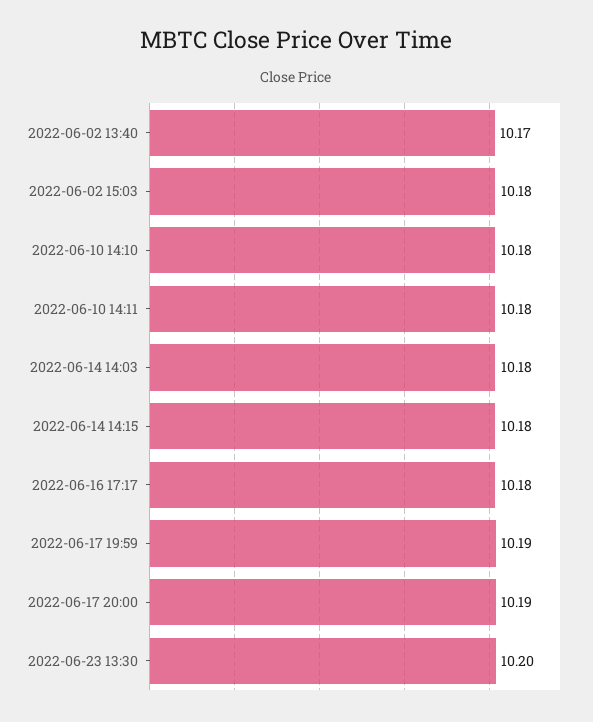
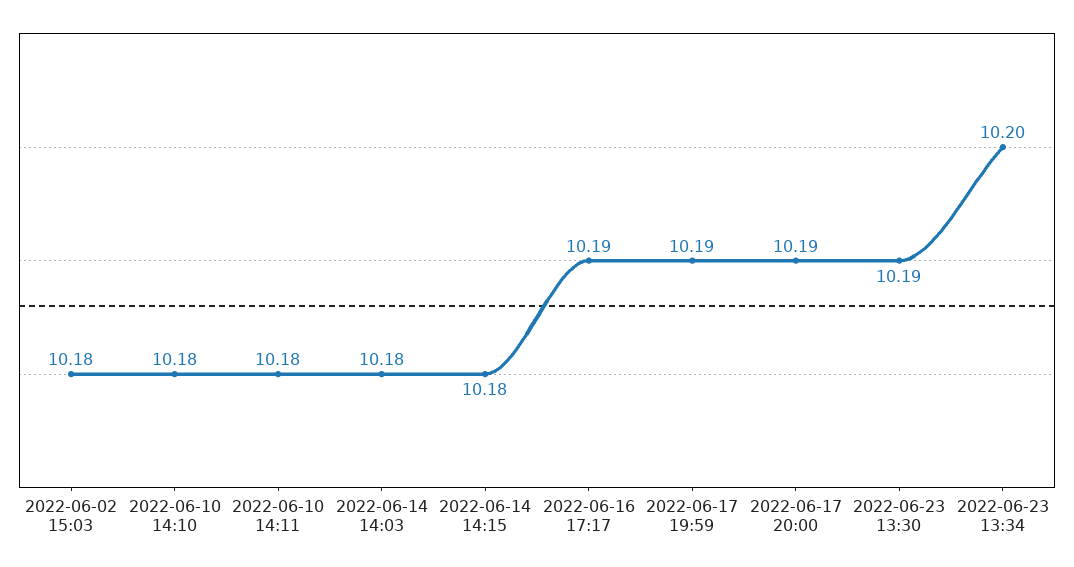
2022-06-02 13:40: 10.17 -> none
2022-06-16 17:17: 10.18 -> 10.19
2022-06-23 13:30: 10.2 -> 10.19
2022-06-23 13:34: none -> 10.2

